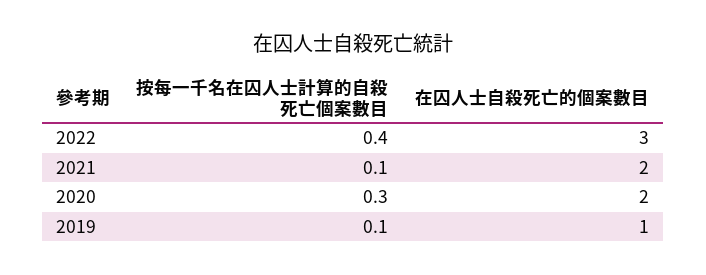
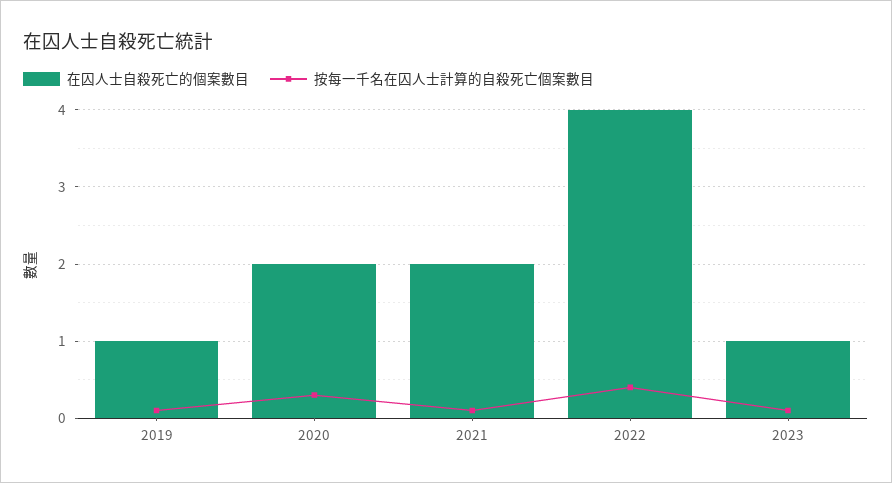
在囚人士自殺死亡的個案數目, 2022: 3 -> 4
在囚人士自殺死亡的個案數目, 2023: none -> 1
按每一千名在囚人士計算的自殺死亡個案數目, 2023: none -> 0.1

